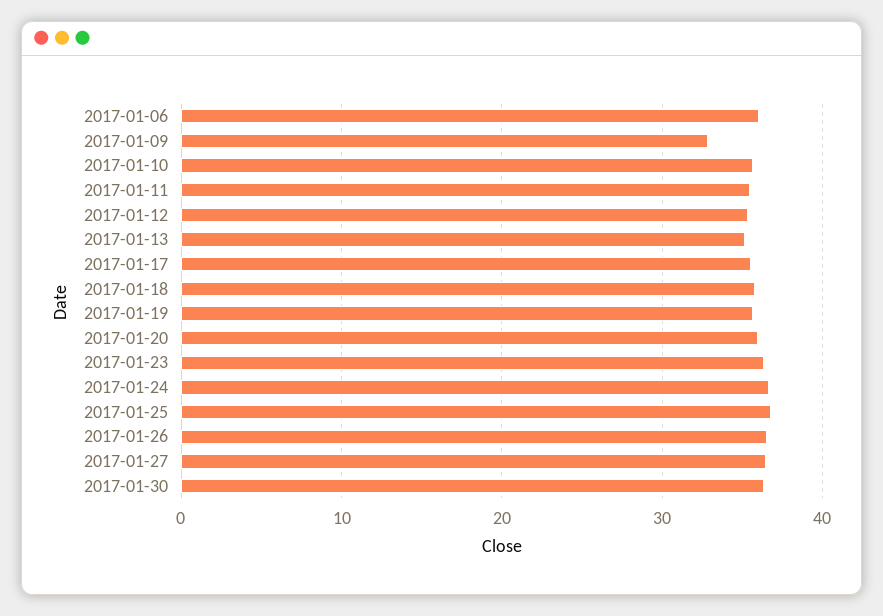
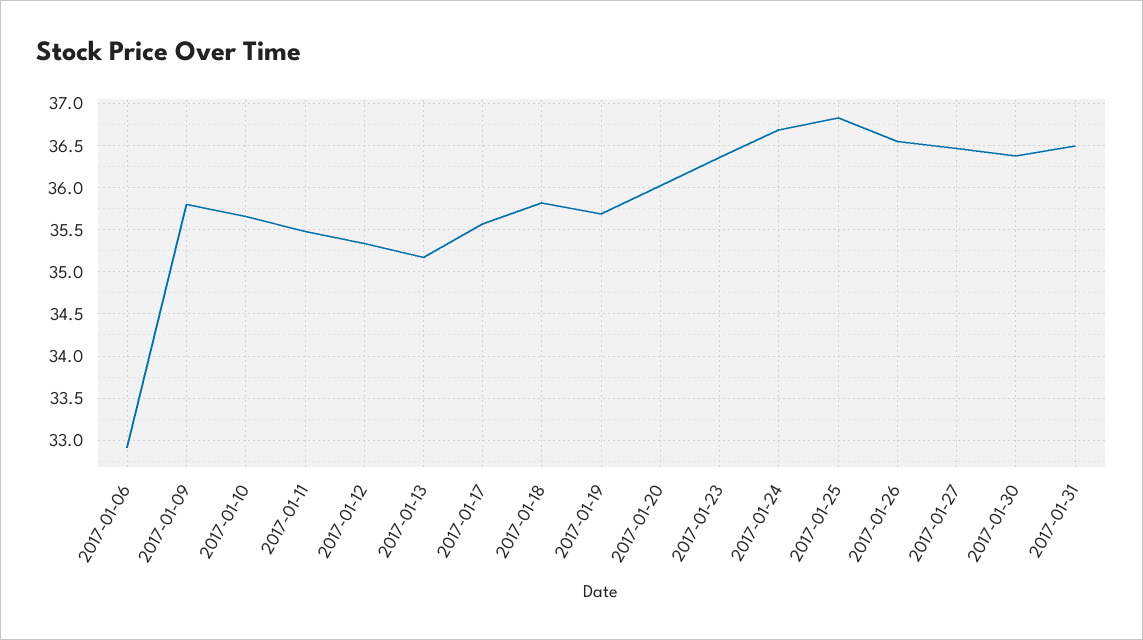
2017-01-06: 36 -> 32.9
2017-01-09: 33 -> 35.8
2017-01-31: none -> 36.5

